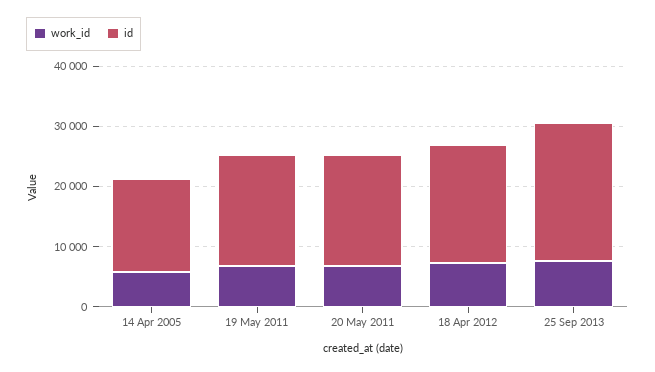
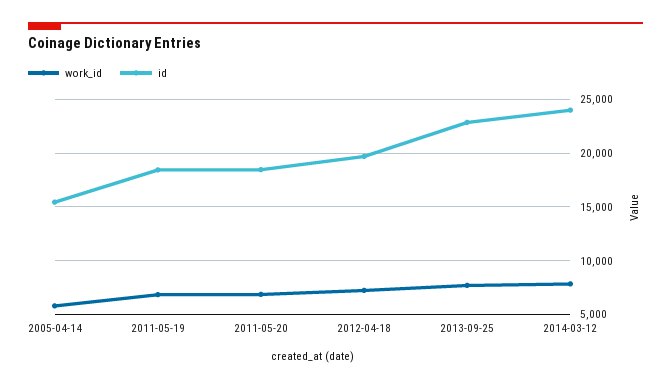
work_id, 2014-03-12: none -> 8000
id, 2014-03-12: none -> 24000

